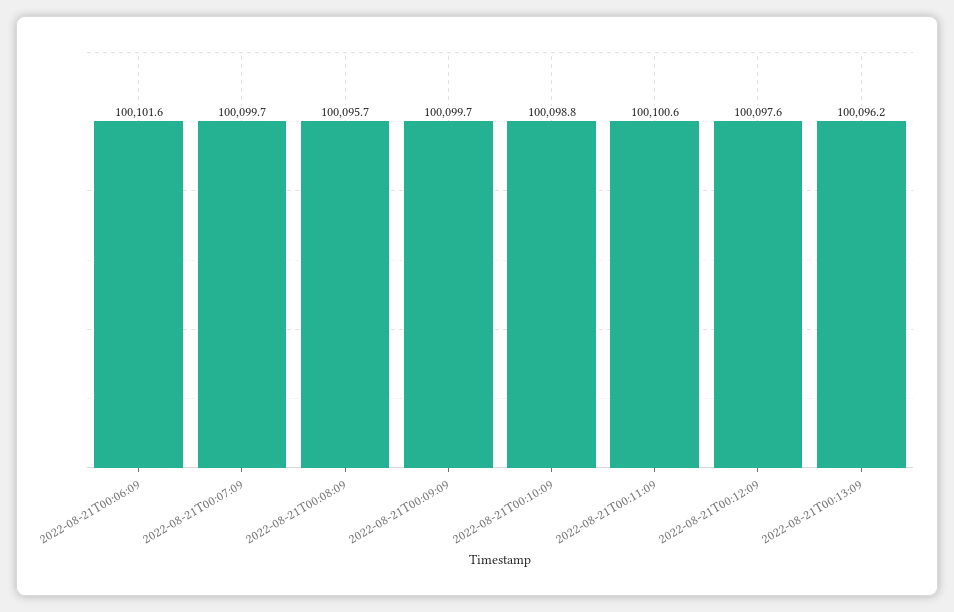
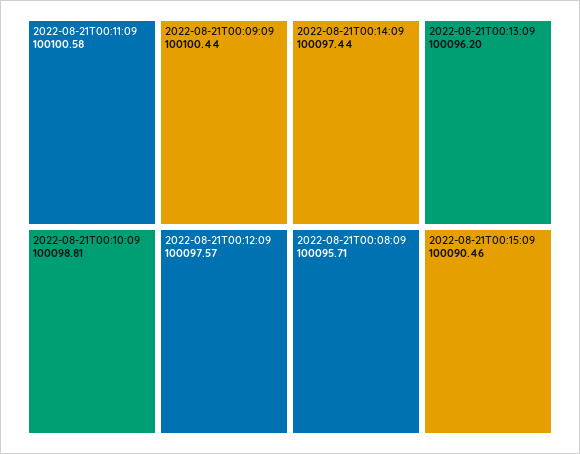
2022-08-21T00:06:09: 100101.6 -> none
2022-08-21T00:07:09: 100099.7 -> none
2022-08-21T00:09:09: 100099.7 -> 100100.44
2022-08-21T00:14:09: none -> 100097.44
2022-08-21T00:15:09: none -> 100090.46

